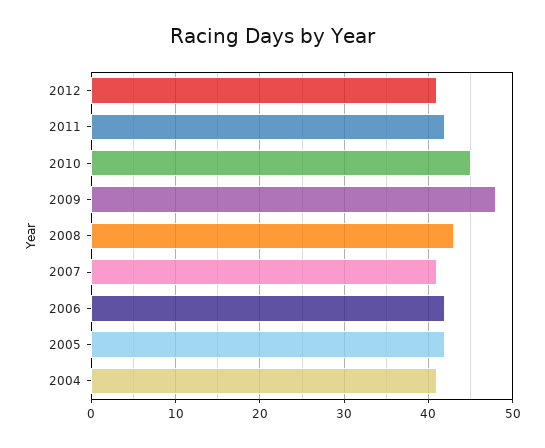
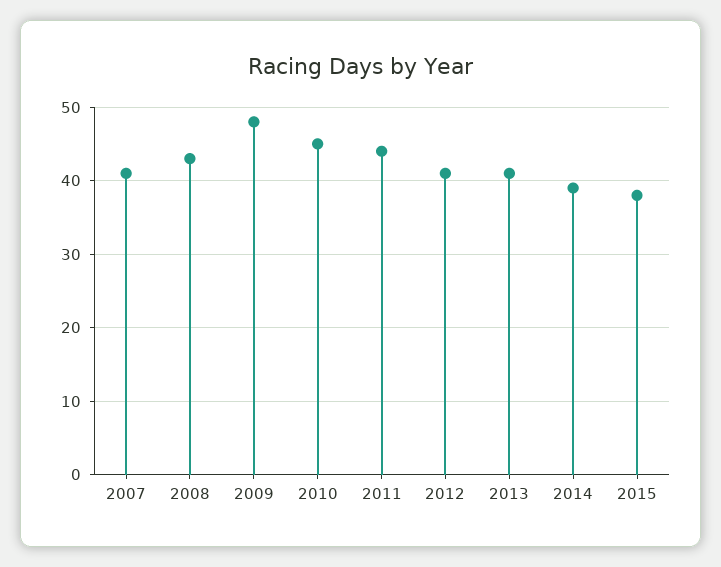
2011: 42 -> 44
2006: 42 -> none
2005: 42 -> none
2004: 41 -> none
2013: none -> 41
2014: none -> 39
2015: none -> 38

